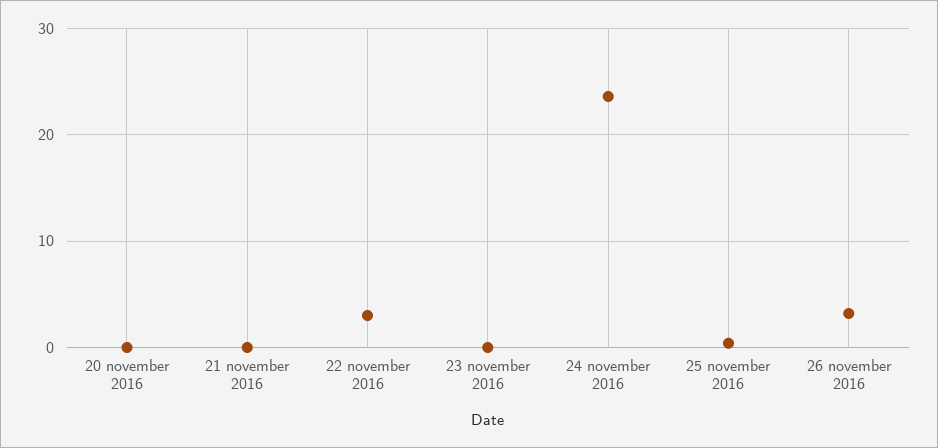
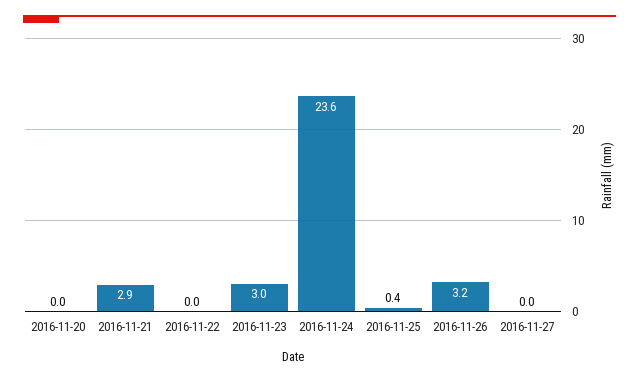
21 november 2016: 0 -> 2.9
22 november 2016: 3 -> 0
23 november 2016: 0 -> 3
2016-11-27: none -> 0

